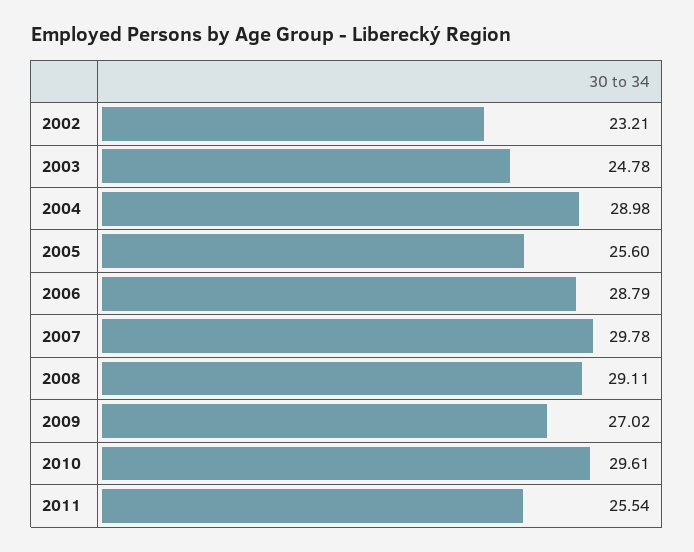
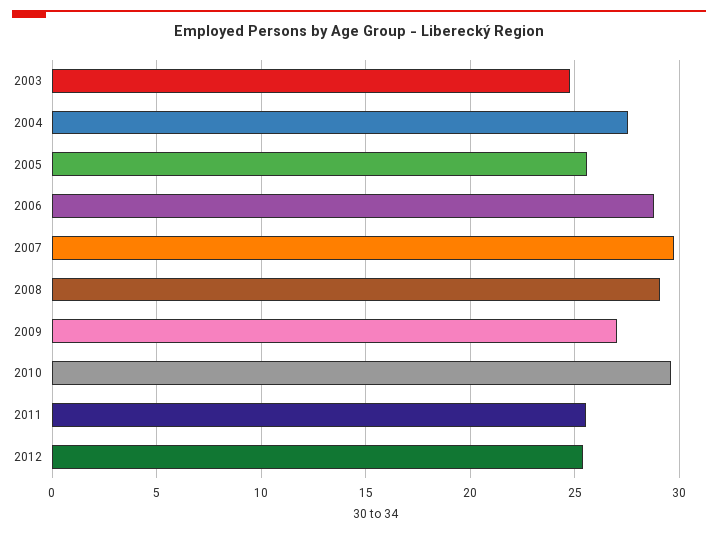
2002: 23.21 -> none
2004: 28.98 -> 27.5
2012: none -> 25.5

